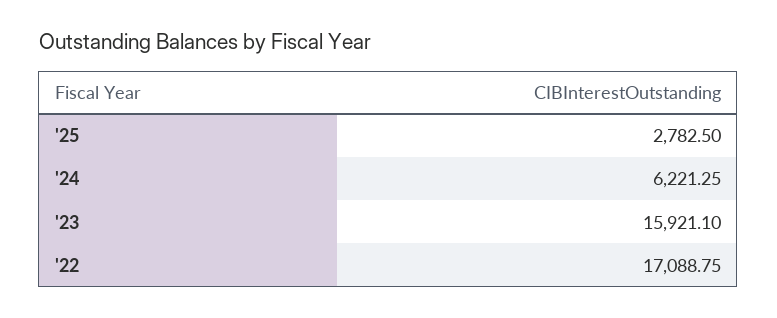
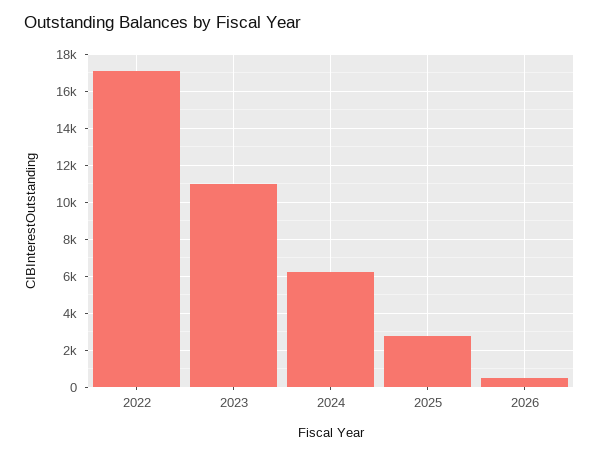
'23: 15921.1 -> 11000
2026: none -> 500

